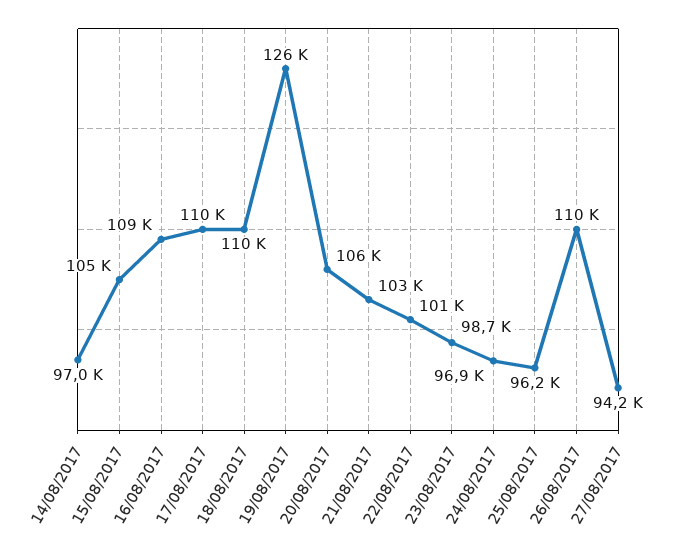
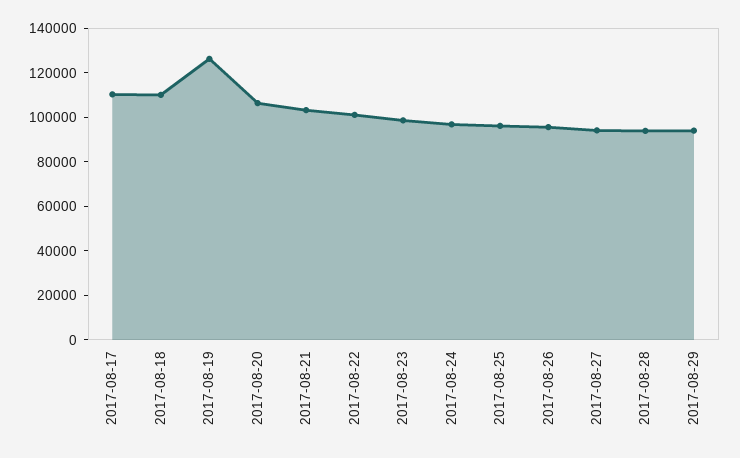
14/08/2017: 97000 -> none
15/08/2017: 105000 -> none
16/08/2017: 109000 -> none
26/08/2017: 110000 -> 95000
2017-08-28: none -> 95000
2017-08-29: none -> 95000

